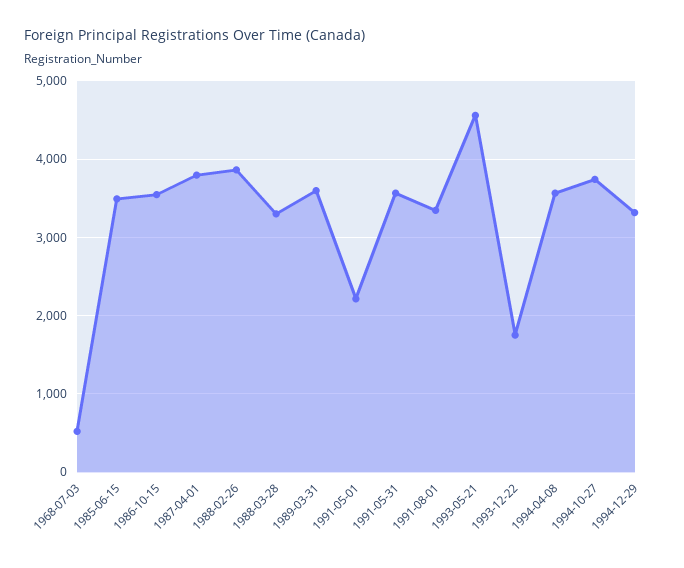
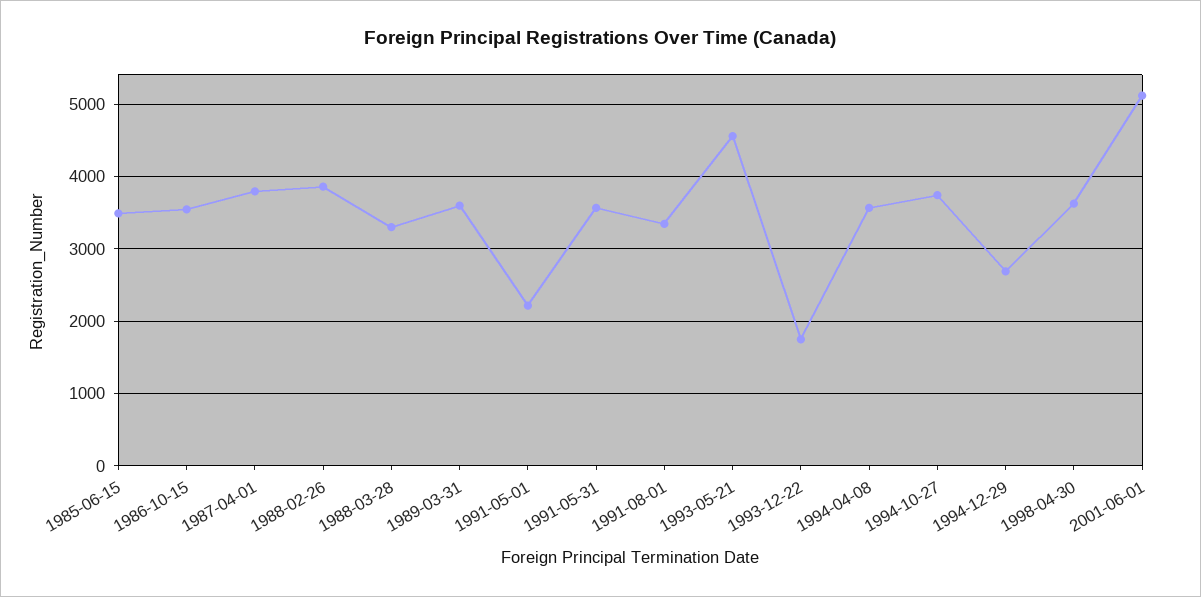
1968-07-03: 500 -> none
1994-12-29: 3300 -> 2700
1998-04-30: none -> 3600
2001-06-01: none -> 5100

